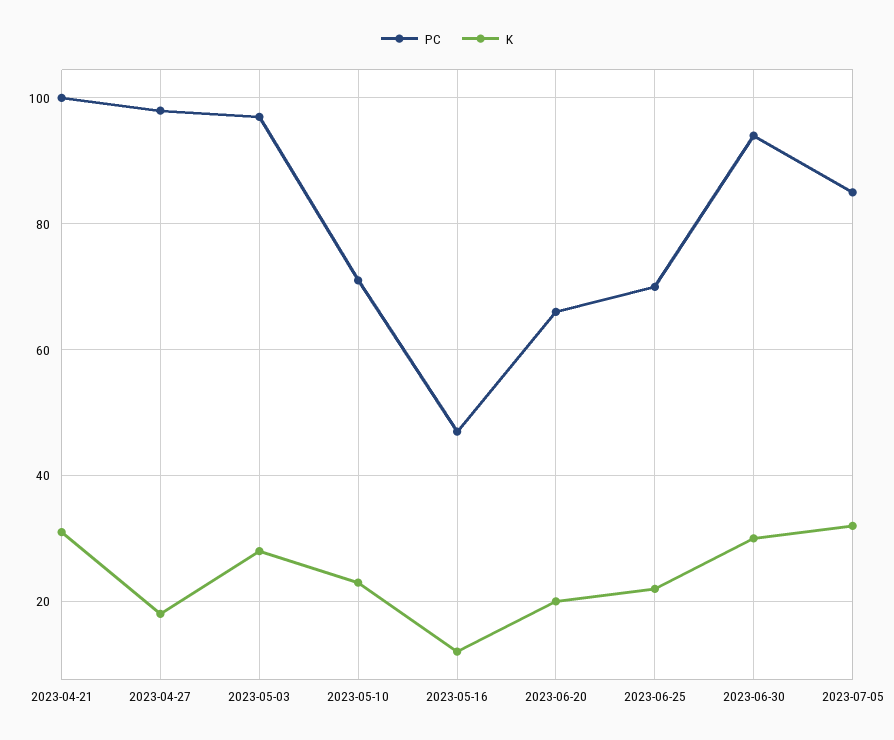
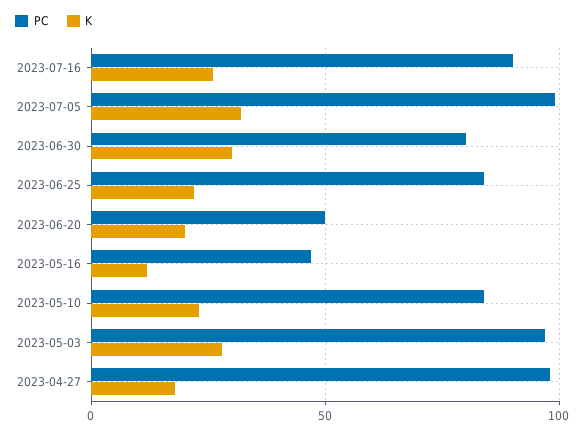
PC, 2023-04-21: 100 -> none
K, 2023-04-21: 30 -> none
PC, 2023-05-10: 70 -> 85
PC, 2023-06-20: 65 -> 50
PC, 2023-06-25: 70 -> 85
PC, 2023-06-30: 95 -> 80
PC, 2023-07-05: 85 -> 100
PC, 2023-07-16: none -> 90
K, 2023-07-16: none -> 25

